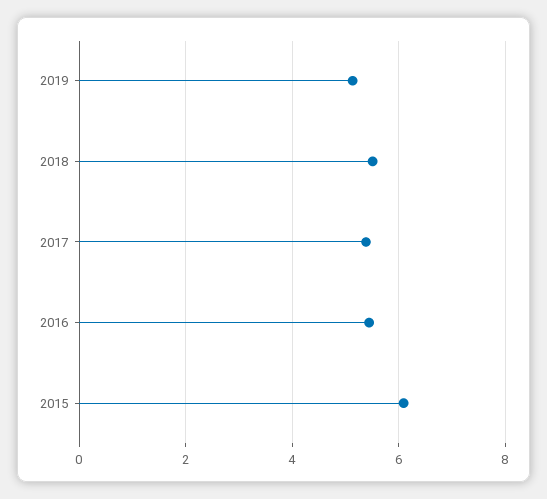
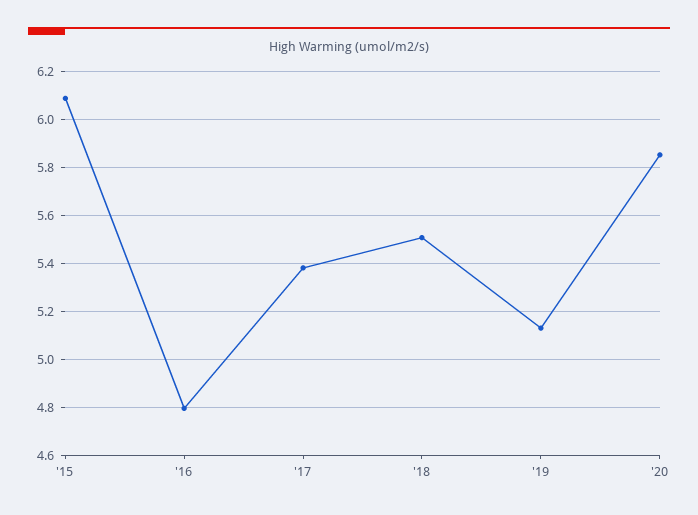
2016: 5.4 -> 4.8
'20: none -> 5.85

